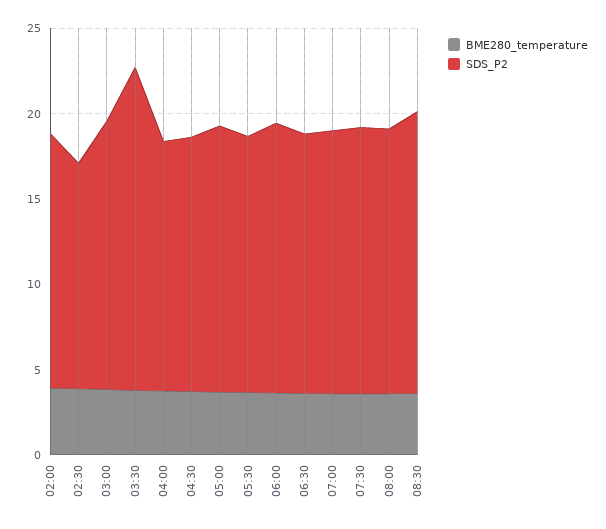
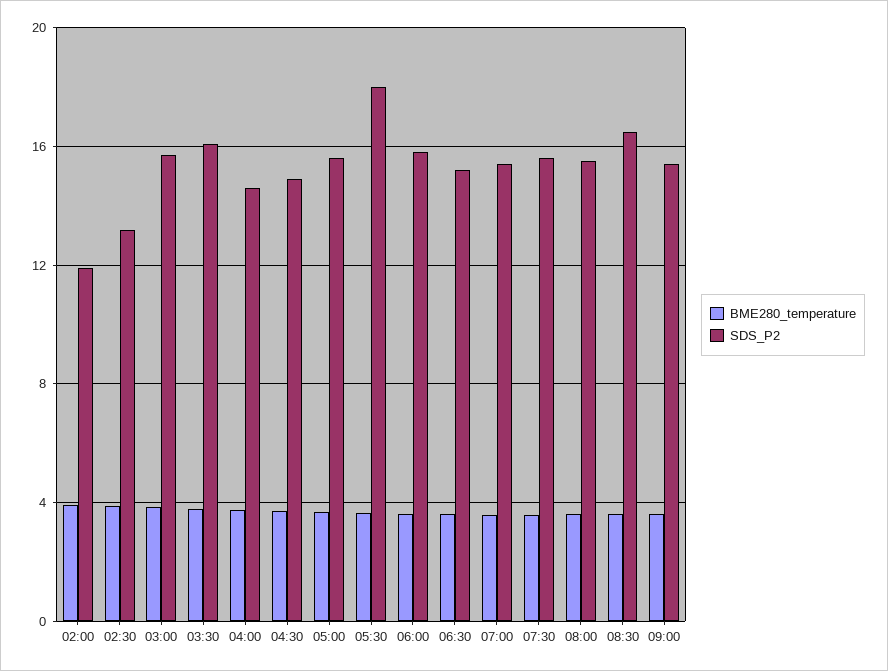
SDS_P2, 02:00: 15 -> 12
SDS_P2, 03:30: 19 -> 16
SDS_P2, 05:30: 15 -> 18
BME280_temperature, 09:00: none -> 3.5
SDS_P2, 09:00: none -> 15.5

